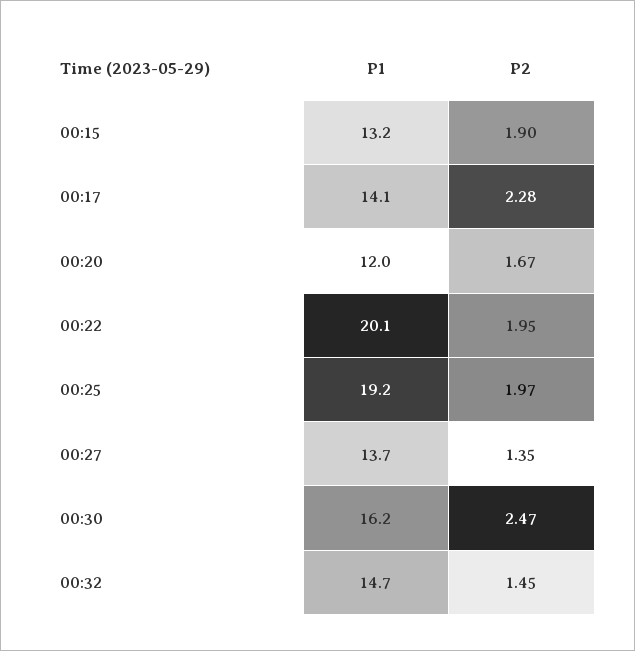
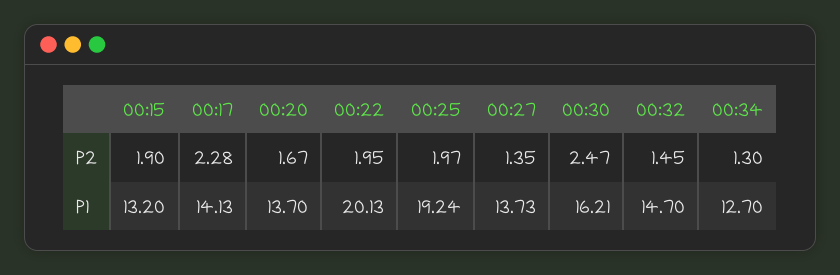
P1, 00:20: 12 -> 13.7
P2, 00:34: none -> 1.3
P1, 00:34: none -> 12.7

